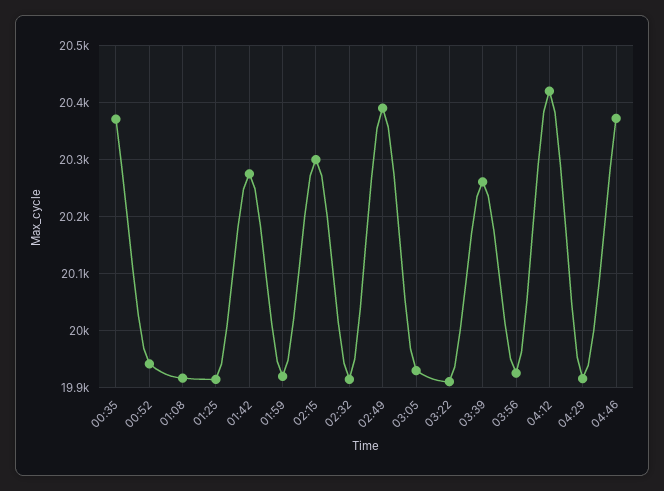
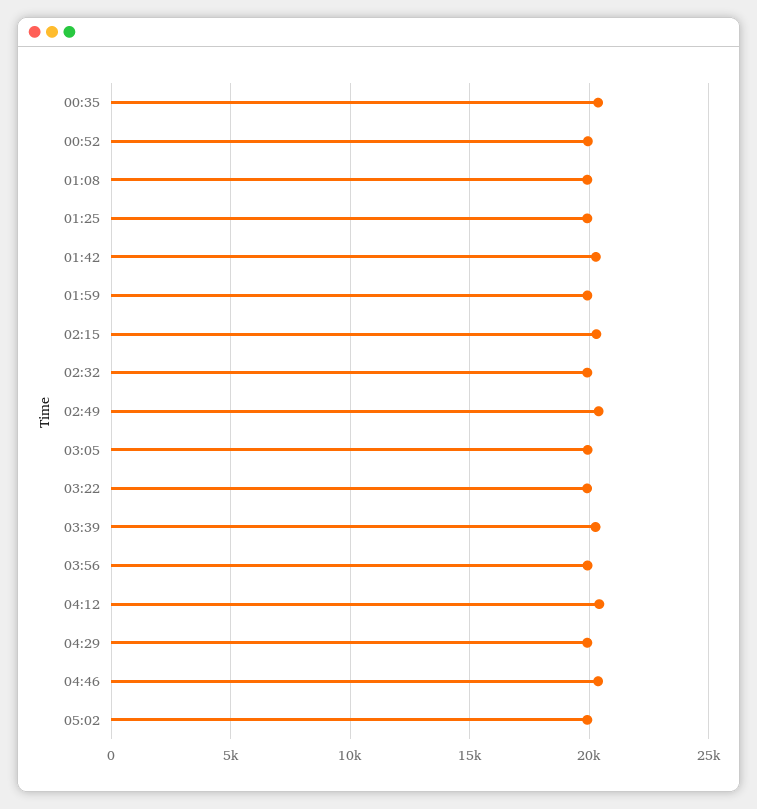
05:02: none -> 20000

